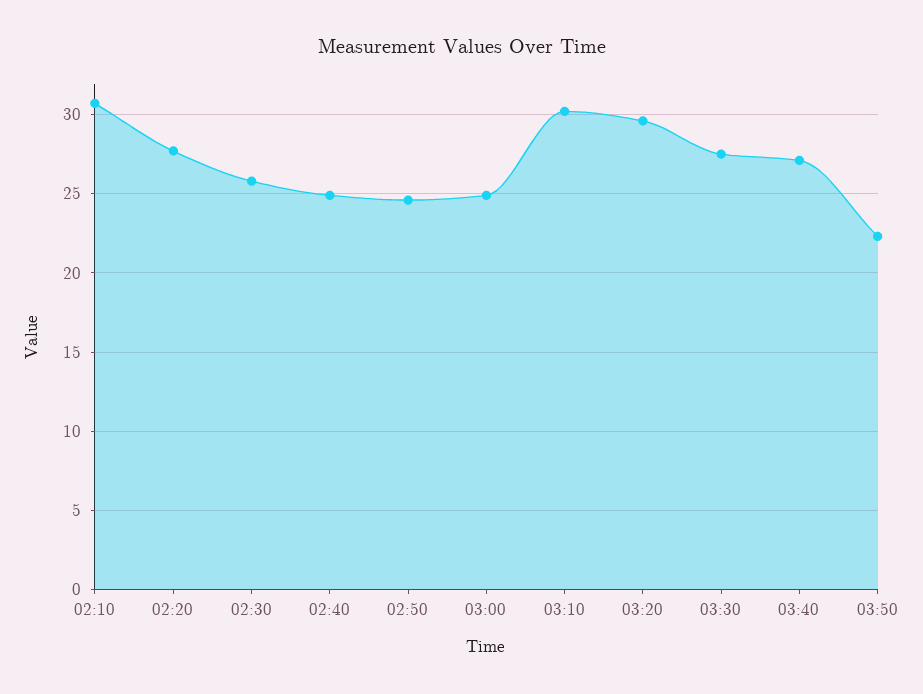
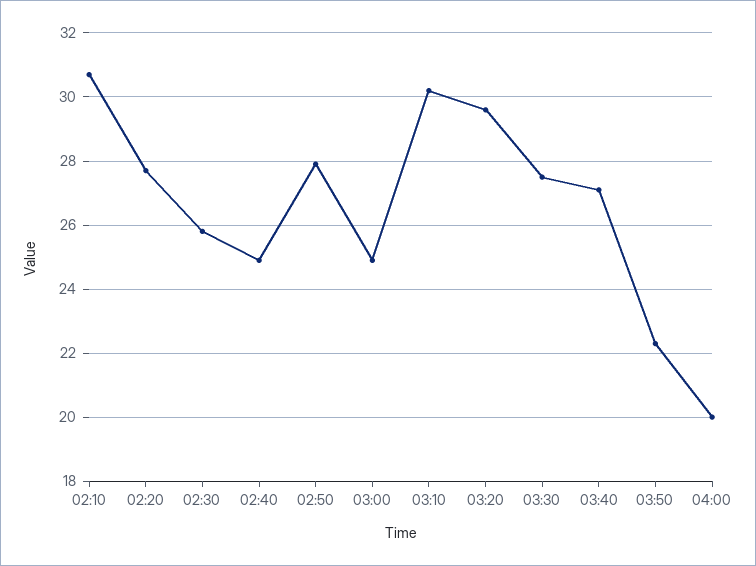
02:50: 24.5 -> 28
04:00: none -> 20

